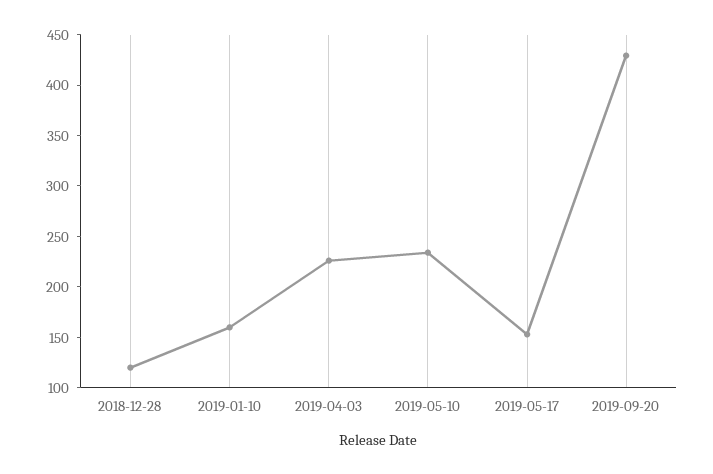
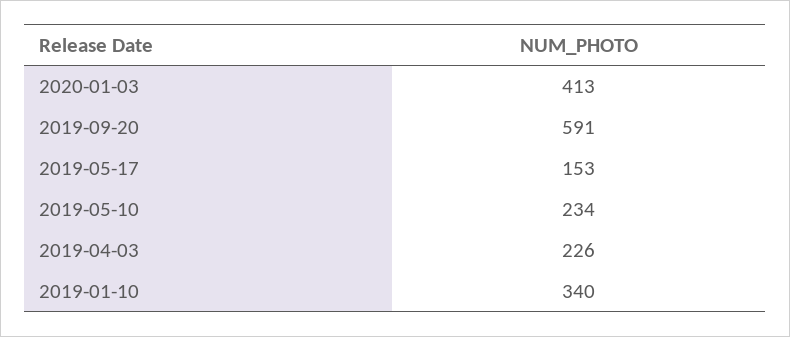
2018-12-28: 120 -> none
2019-01-10: 160 -> 340
2019-09-20: 430 -> 591
2020-01-03: none -> 413

